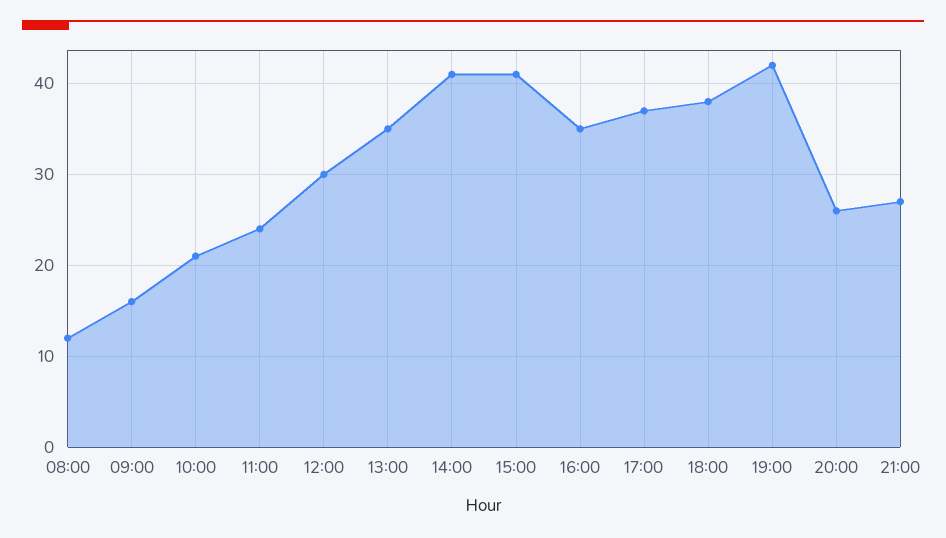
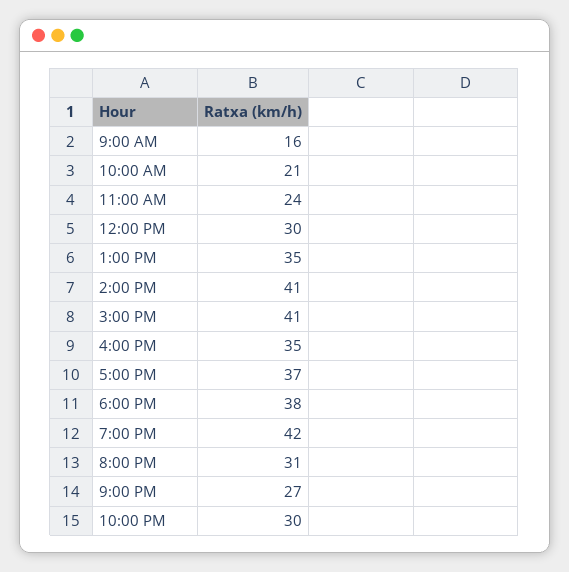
08:00: 12 -> none
20:00: 26 -> 31
10:00 PM: none -> 30

